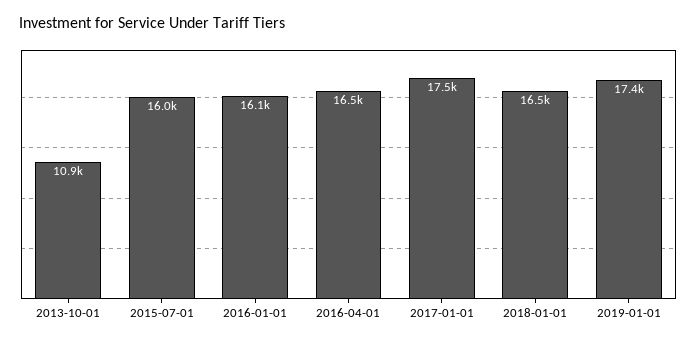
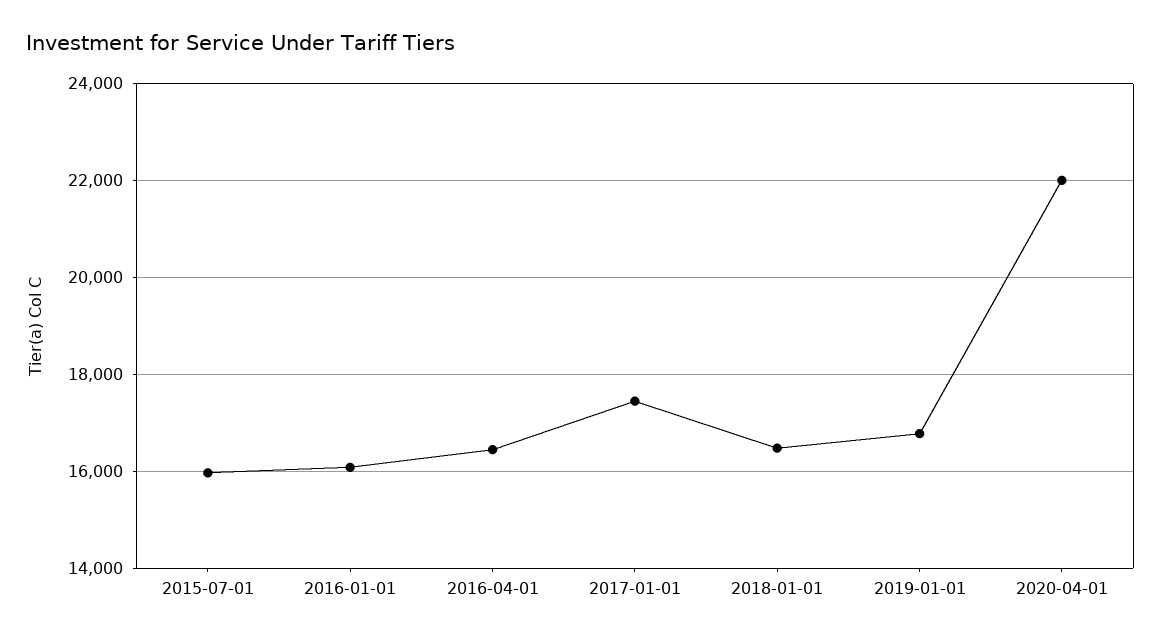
2013-10-01: 10900 -> none
2019-01-01: 17400 -> 16800
2020-04-01: none -> 22000

